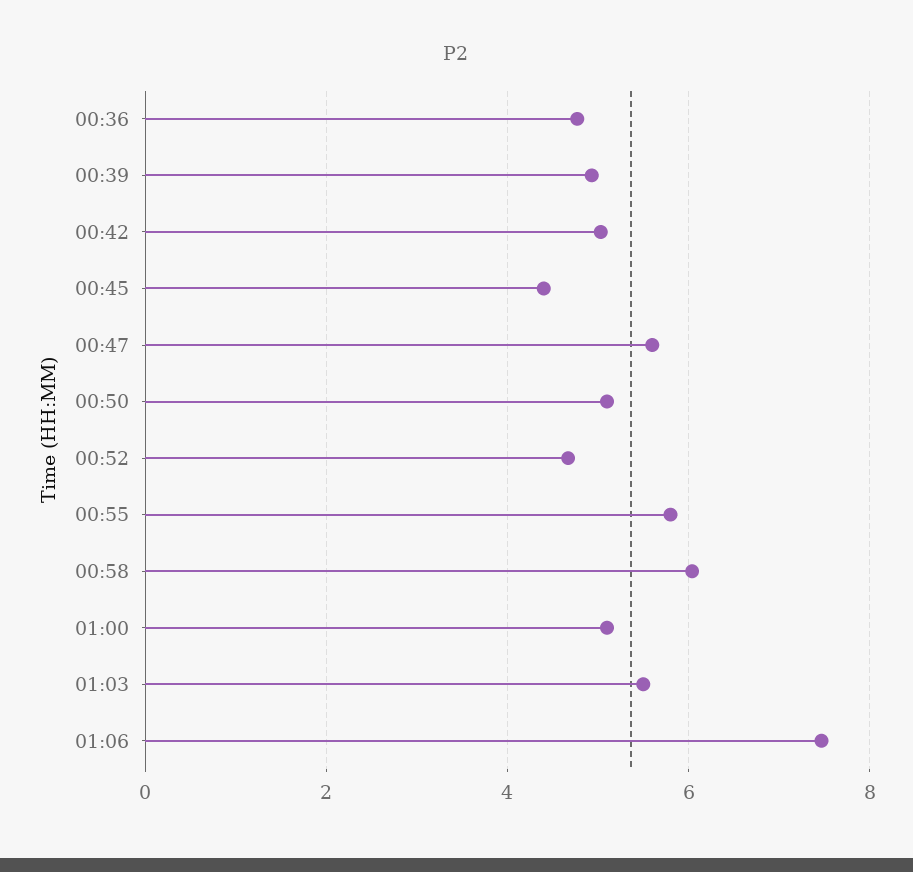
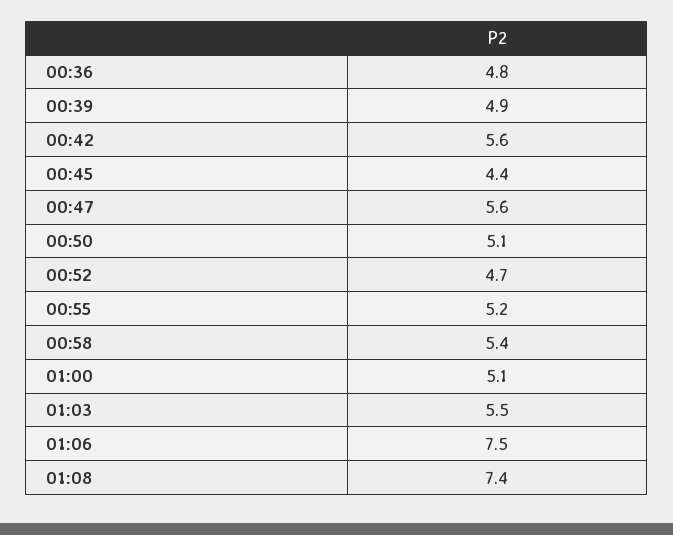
00:42: 5 -> 5.6
00:55: 5.8 -> 5.2
00:58: 6 -> 5.4
01:08: none -> 7.4

